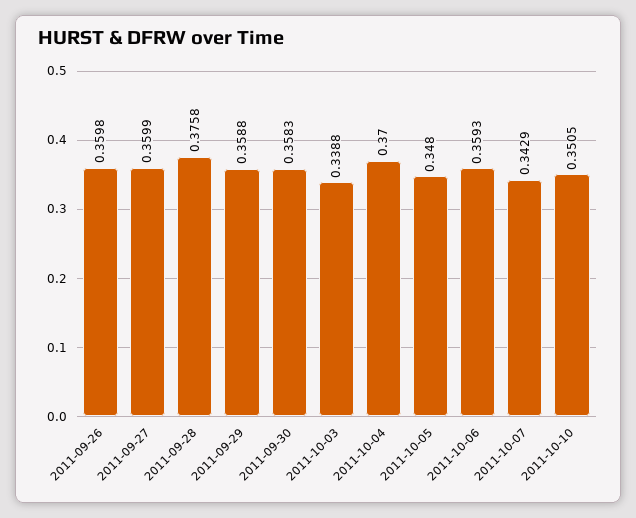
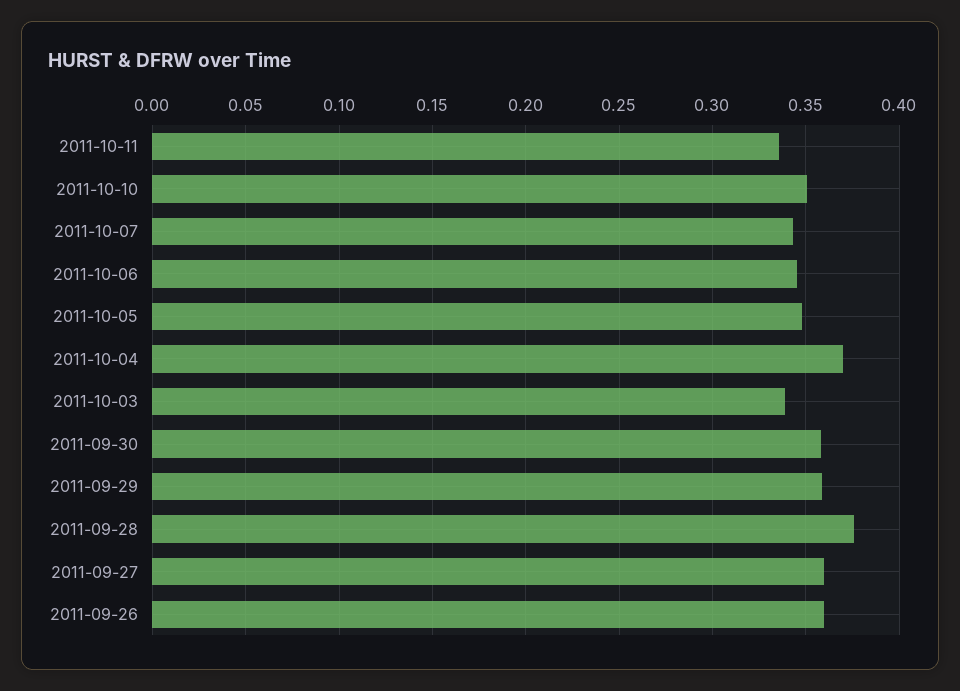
2011-10-06: 0.3593 -> 0.345
2011-10-11: none -> 0.335

